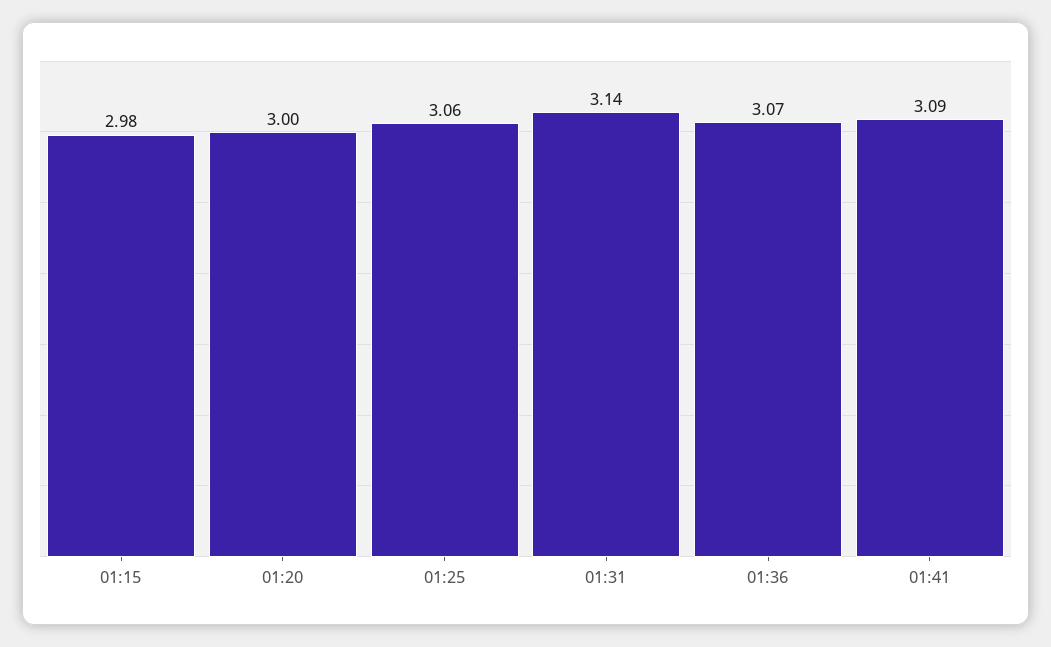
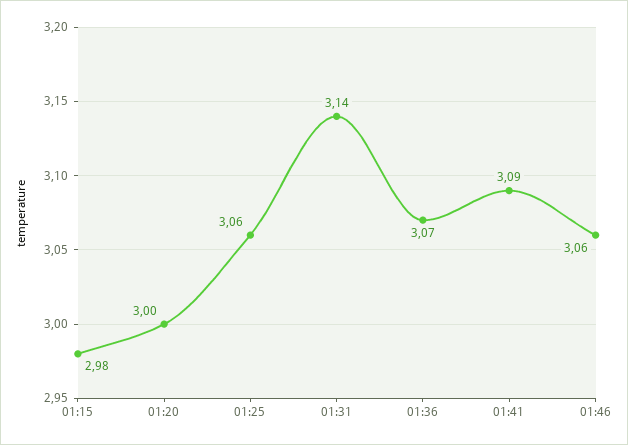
01:46: none -> 3.06

